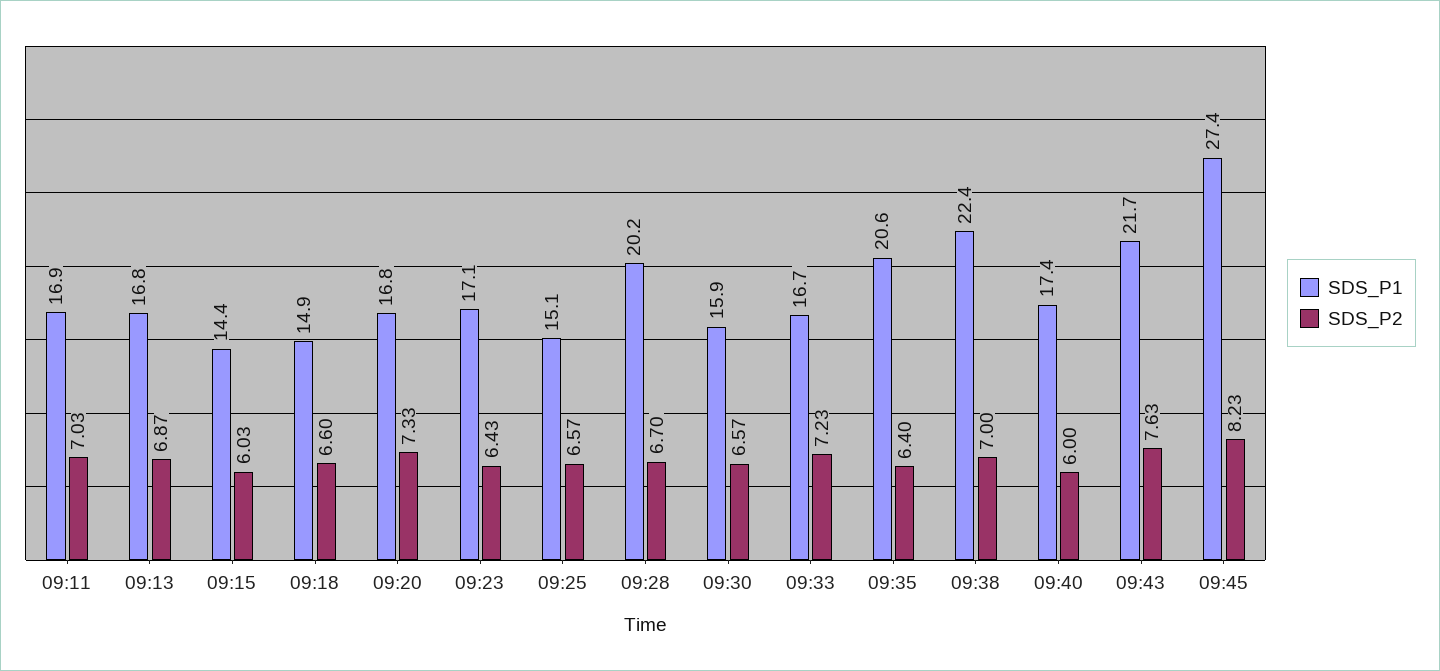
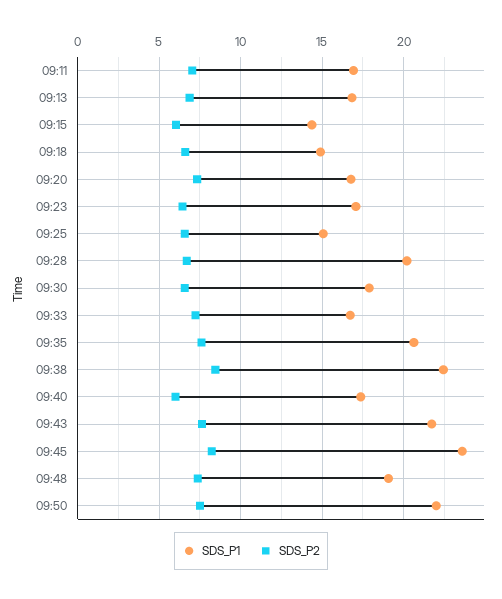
SDS_P1, 09:30: 15.9 -> 18
SDS_P2, 09:35: 6.4 -> 7.5
SDS_P2, 09:38: 7 -> 8.5
SDS_P1, 09:45: 27.4 -> 23.5
SDS_P1, 09:48: none -> 19
SDS_P2, 09:48: none -> 7.5
SDS_P1, 09:50: none -> 22
SDS_P2, 09:50: none -> 7.5

